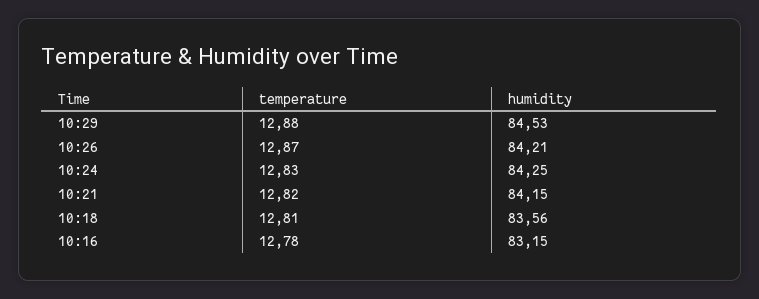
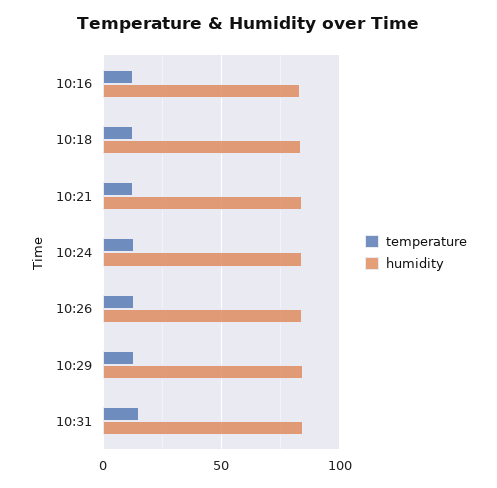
temperature, 10:31: none -> 15
humidity, 10:31: none -> 85

